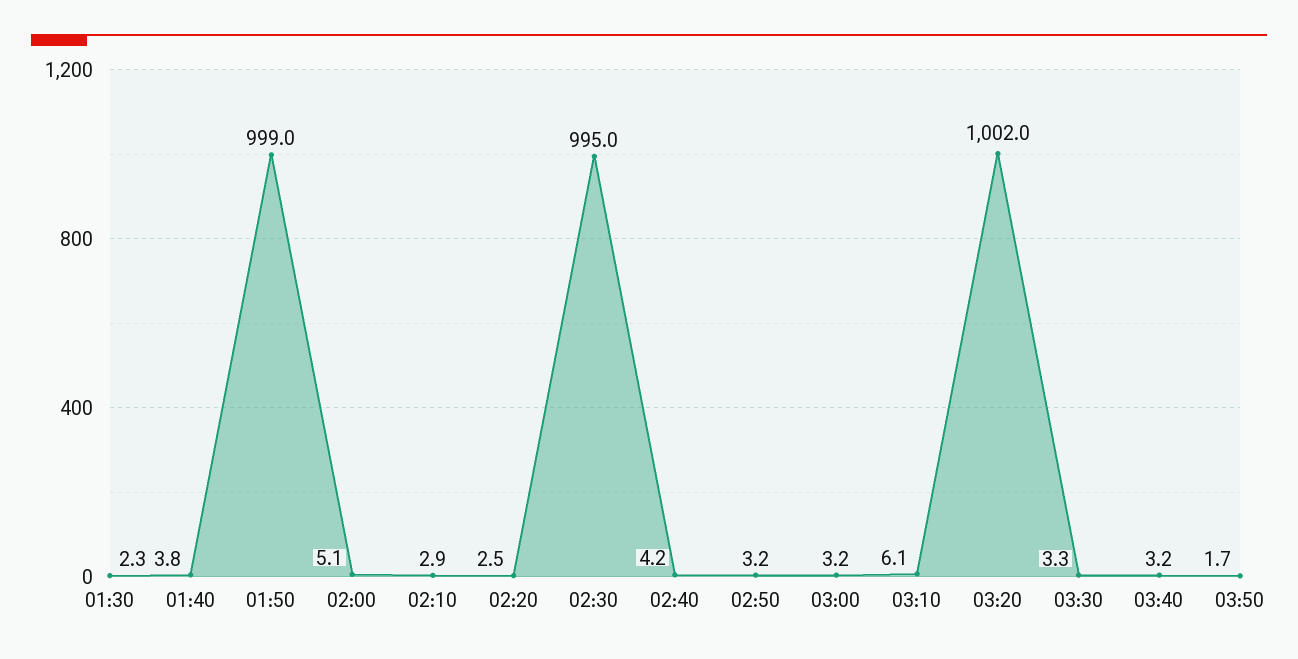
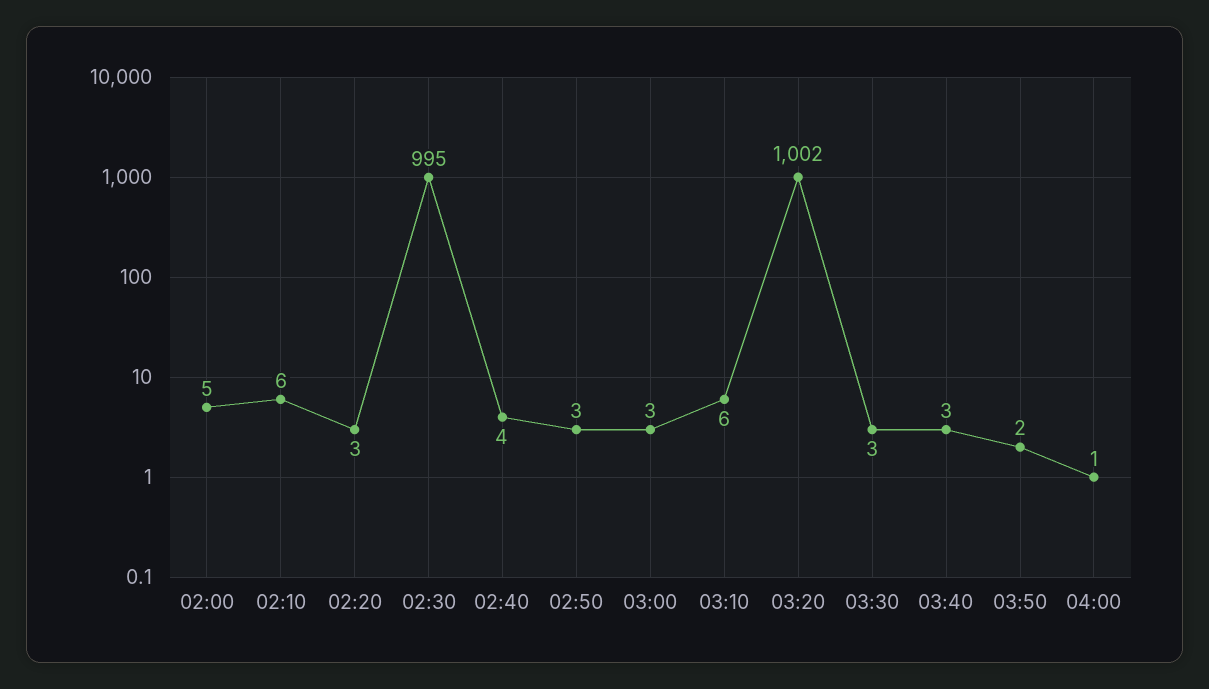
01:30: 2.3 -> none
01:40: 3.8 -> none
01:50: 999 -> none
02:10: 2.9 -> 6
04:00: none -> 1

